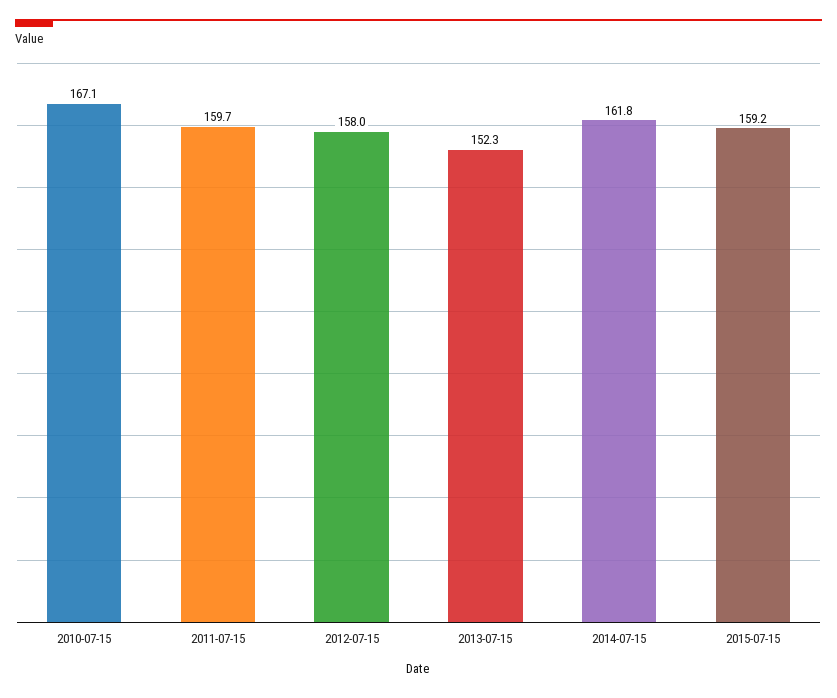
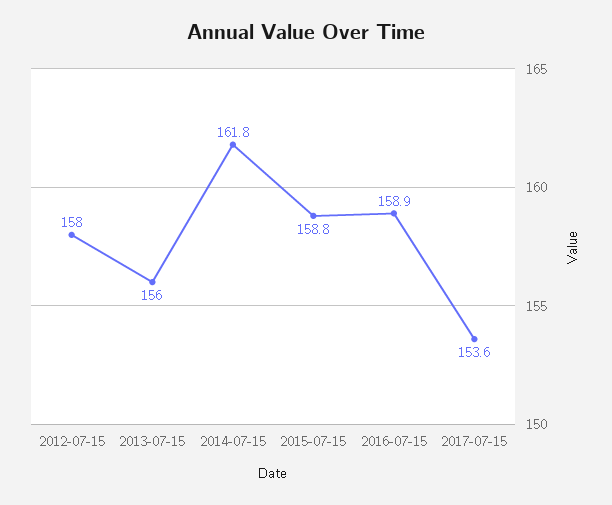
2010-07-15: 167.1 -> none
2011-07-15: 159.7 -> none
2013-07-15: 152.3 -> 156
2015-07-15: 159.2 -> 158.8
2016-07-15: none -> 158.9
2017-07-15: none -> 153.6

